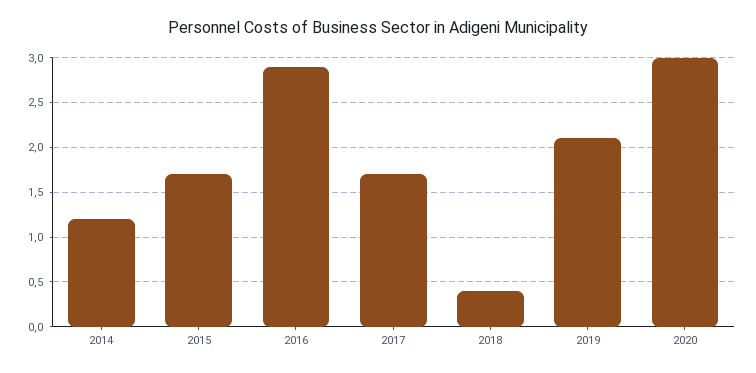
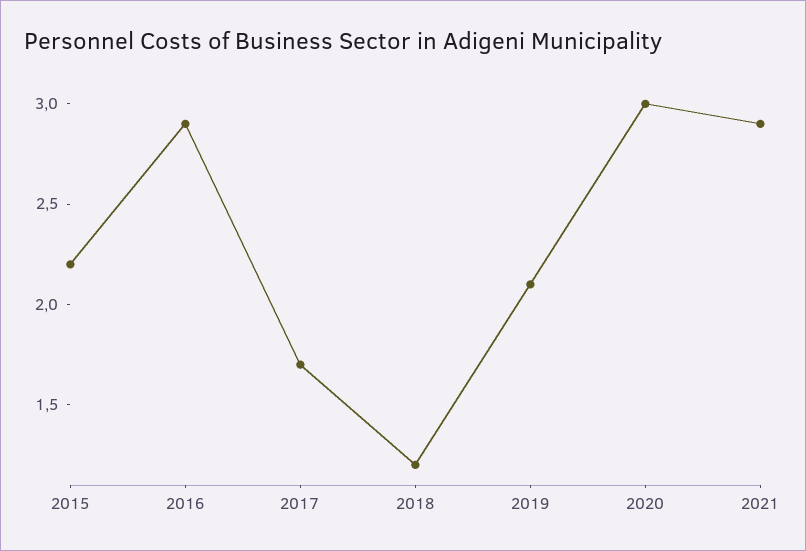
2014: 1.2 -> none
2015: 1.7 -> 2.2
2018: 0.4 -> 1.2
2021: none -> 2.9

